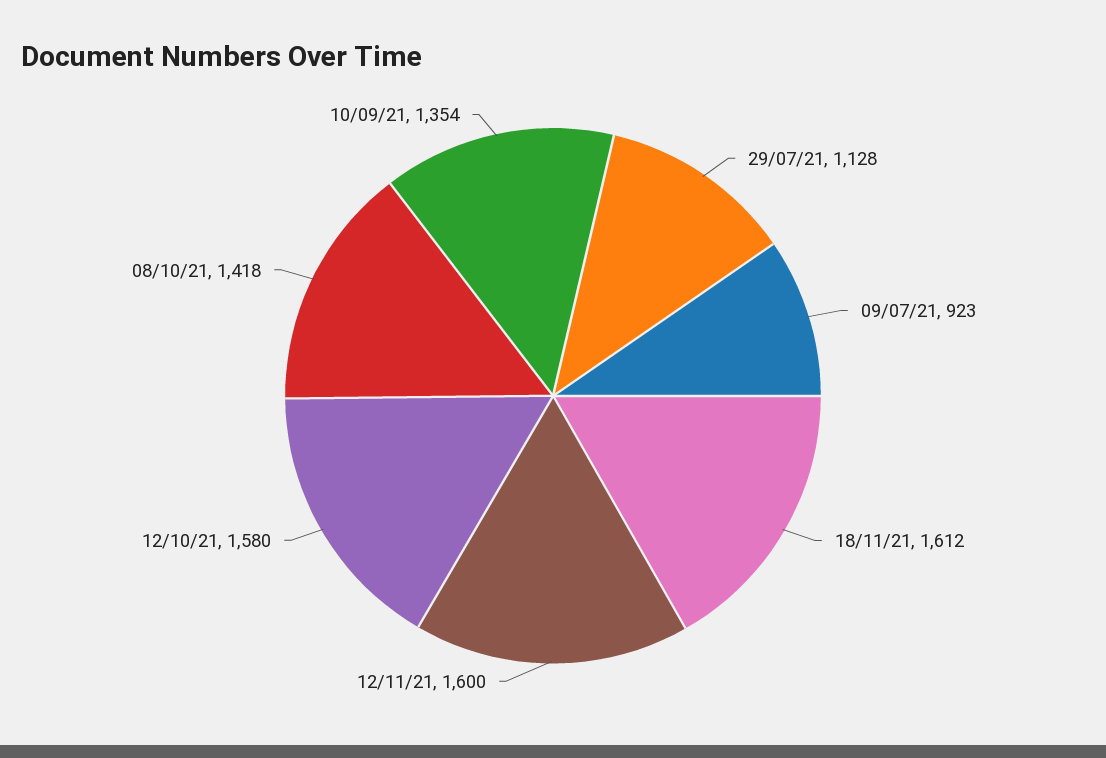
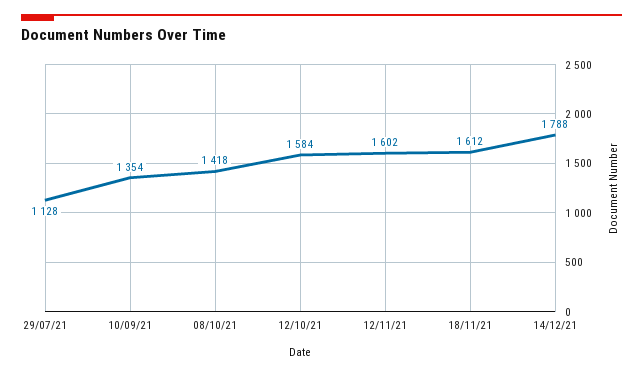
09/07/21: 923 -> none
12/11/21: 1600 -> 1602
12/10/21: 1580 -> 1584
14/12/21: none -> 1788

